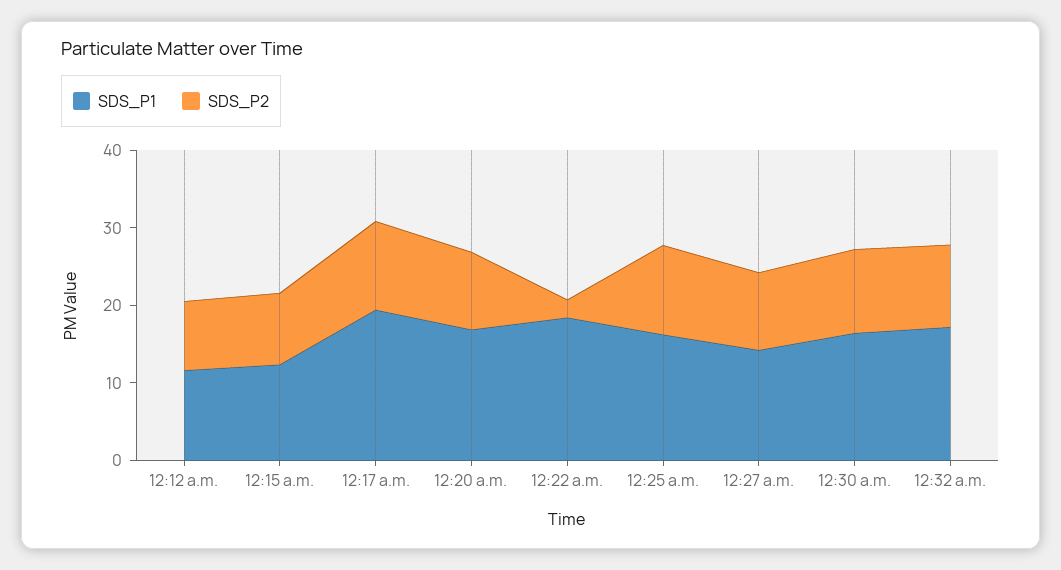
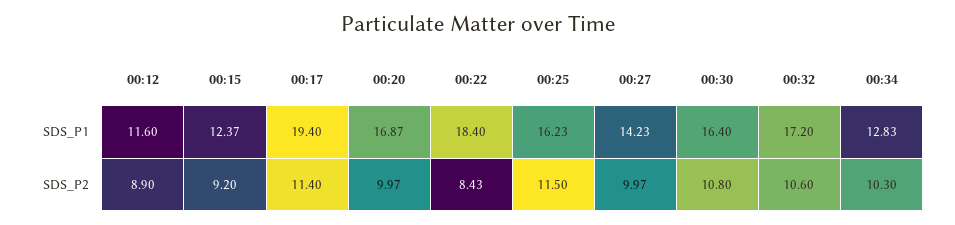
SDS_P2, 12:22 a.m.: 2 -> 8.43
SDS_P1, 00:34: none -> 12.83
SDS_P2, 00:34: none -> 10.3

